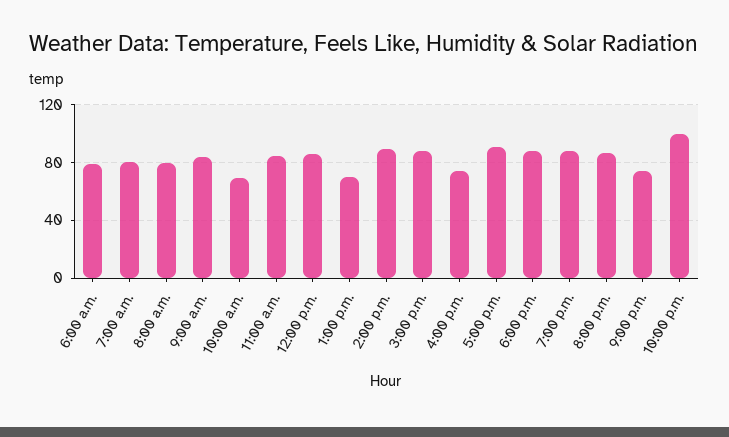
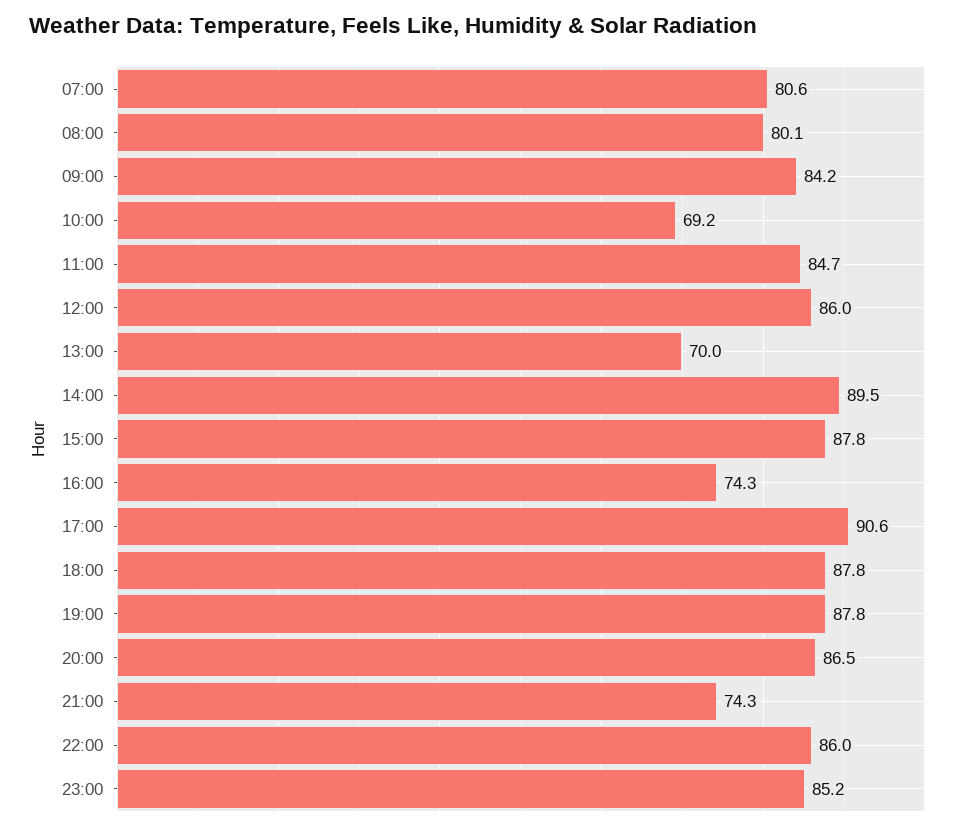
6:00 a.m.: 80 -> none
10:00 p.m.: 100 -> 86
23:00: none -> 85.2

